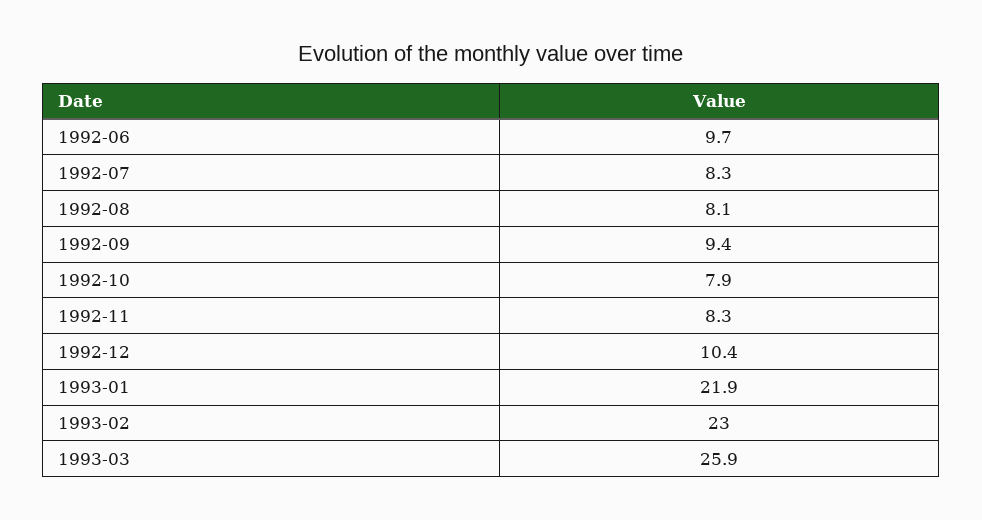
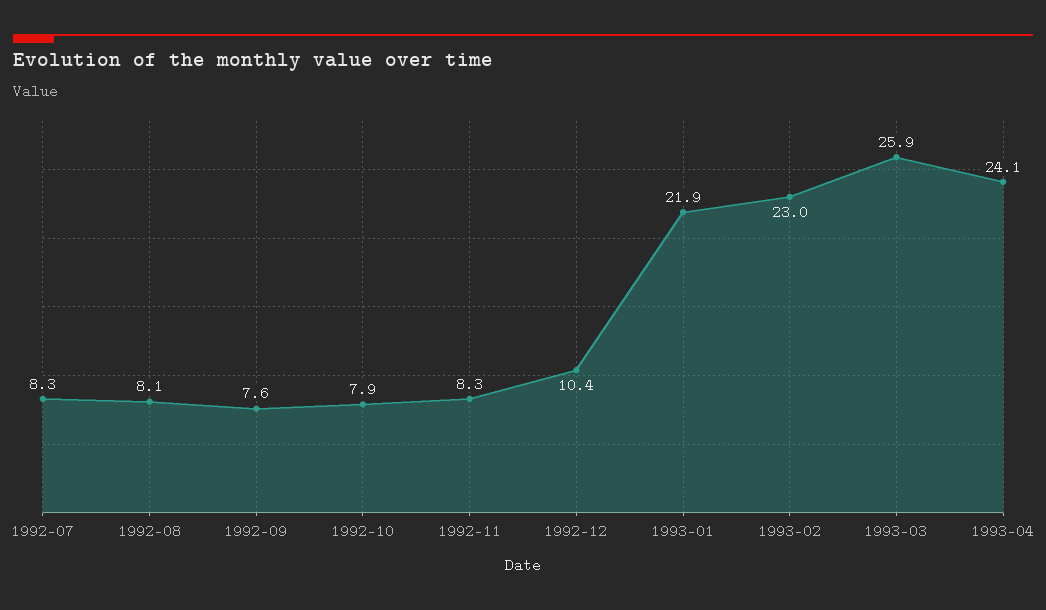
1992-06: 9.7 -> none
1992-09: 9.4 -> 7.6
1993-04: none -> 24.1

